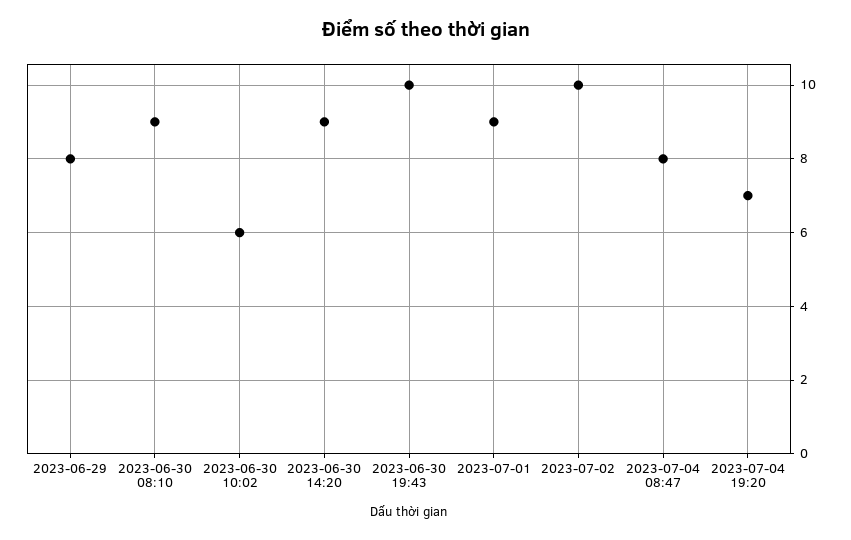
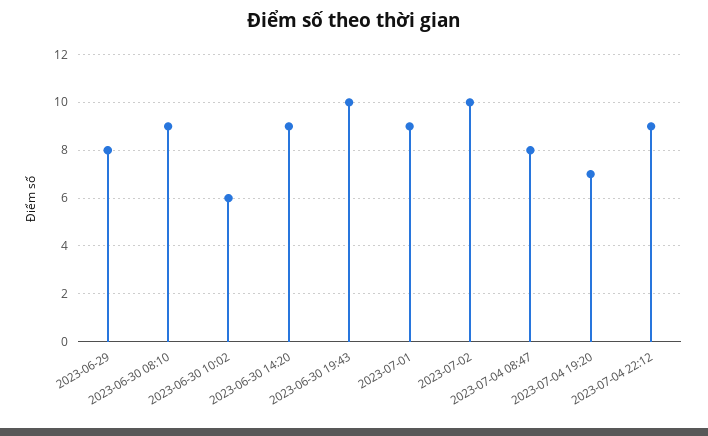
2023-07-04 22:12: none -> 9

